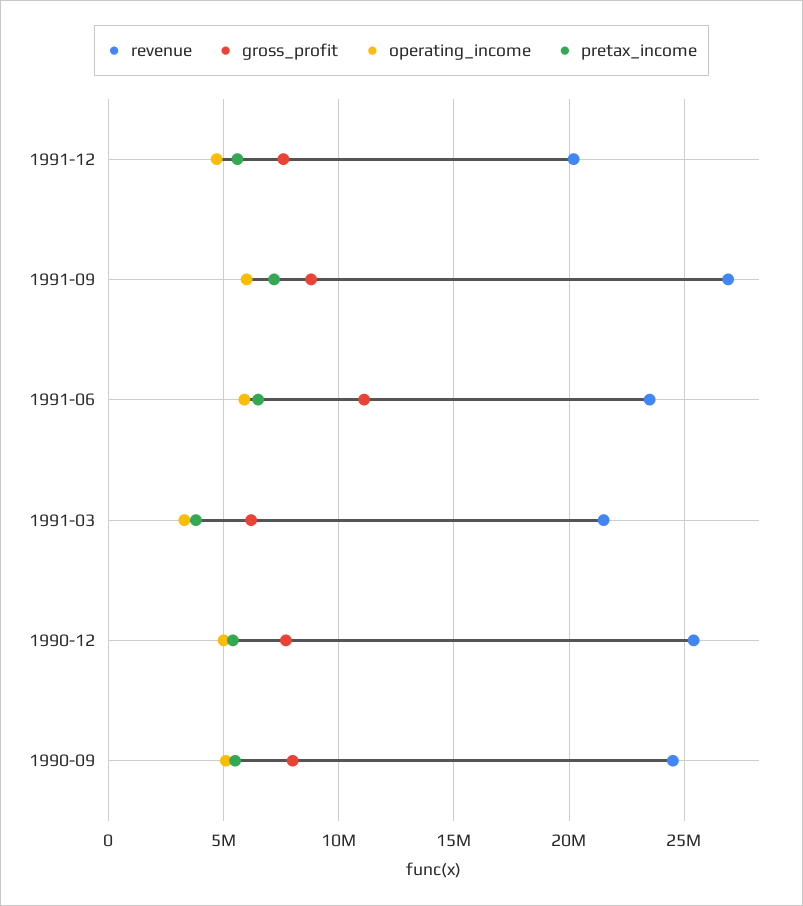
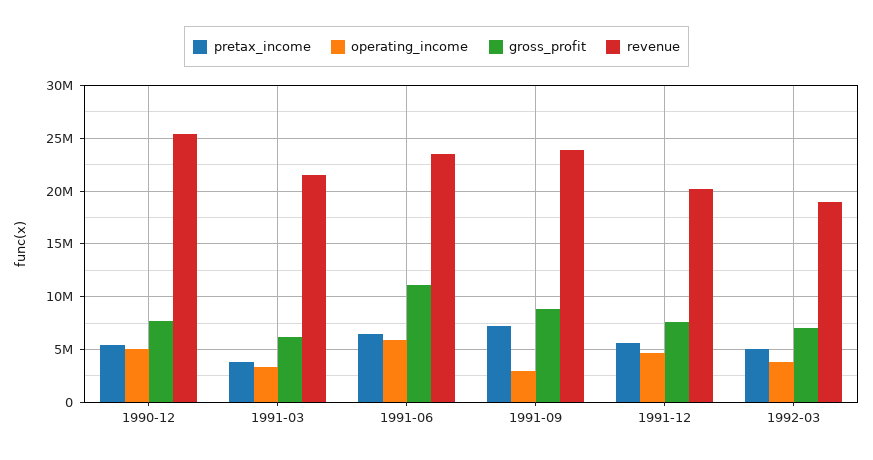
revenue, 1991-09: 27000000 -> 24000000
operating_income, 1991-09: 6000000 -> 3000000
revenue, 1990-09: 24500000 -> none
gross_profit, 1990-09: 8000000 -> none
operating_income, 1990-09: 5000000 -> none
pretax_income, 1990-09: 5500000 -> none
pretax_income, 1992-03: none -> 5000000
operating_income, 1992-03: none -> 4000000
gross_profit, 1992-03: none -> 7000000
revenue, 1992-03: none -> 19000000

